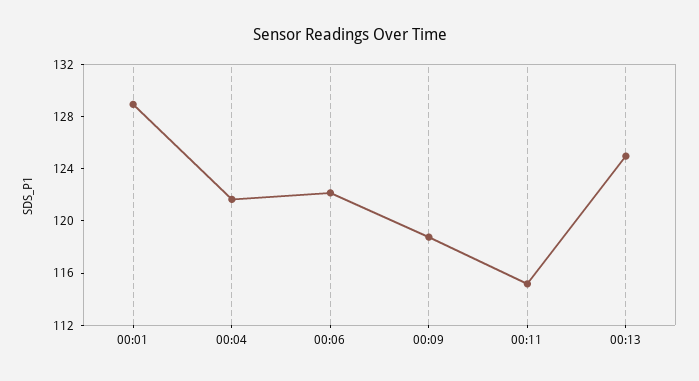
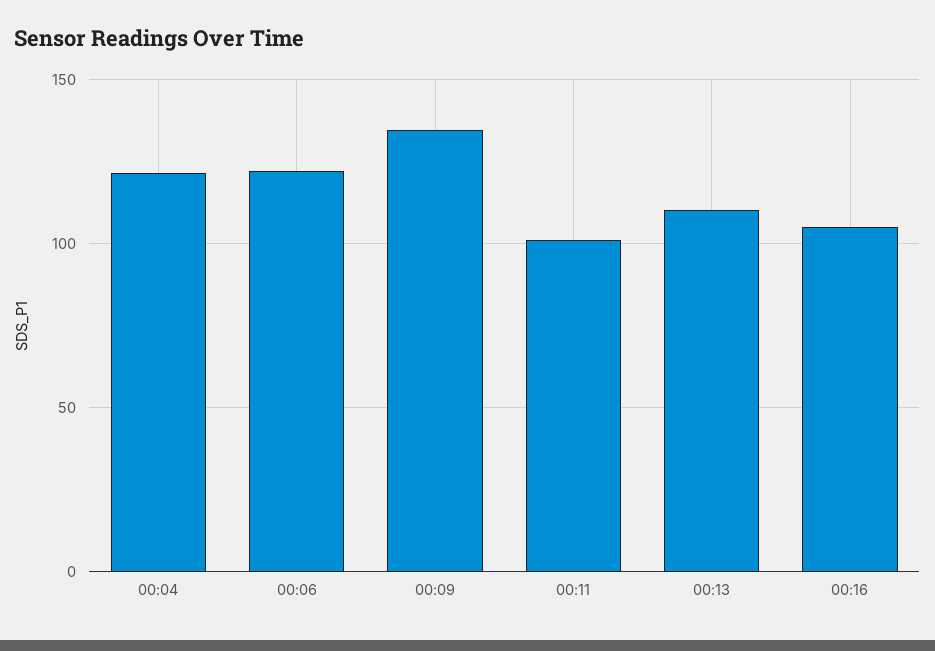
00:01: 129 -> none
00:09: 119 -> 135
00:11: 115 -> 100
00:13: 125 -> 110
00:16: none -> 105

